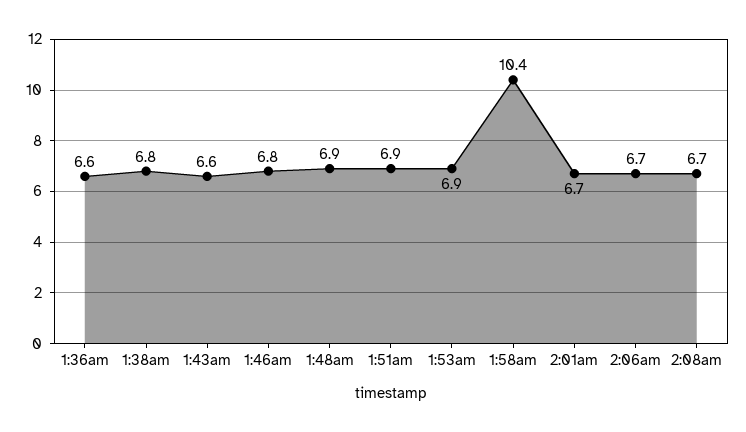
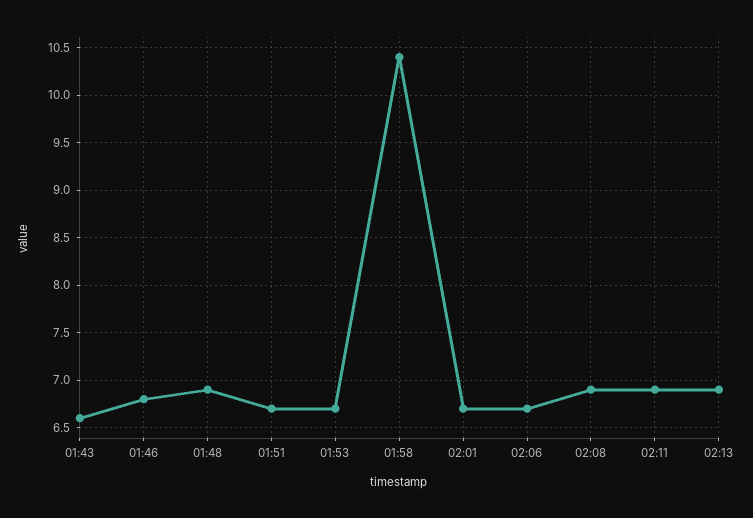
1:36am: 6.6 -> none
1:38am: 6.8 -> none
1:51am: 6.9 -> 6.7
1:53am: 6.9 -> 6.7
2:08am: 6.7 -> 6.9
02:11: none -> 6.9
02:13: none -> 6.9

